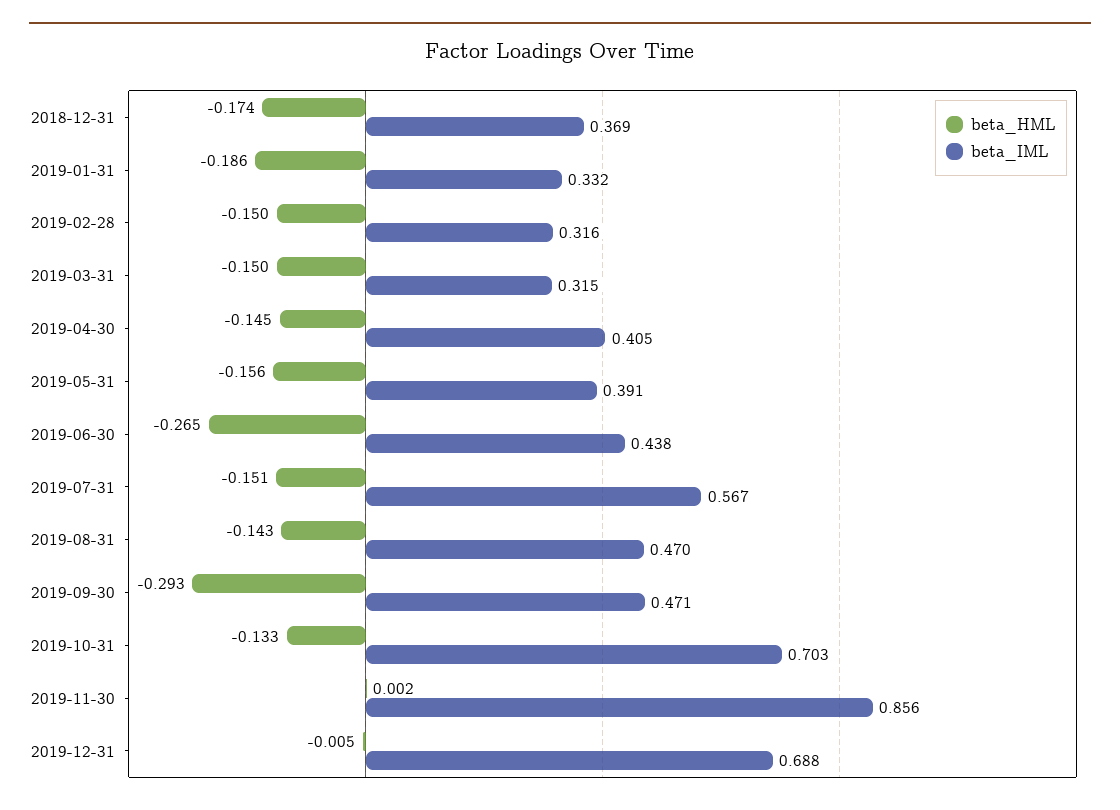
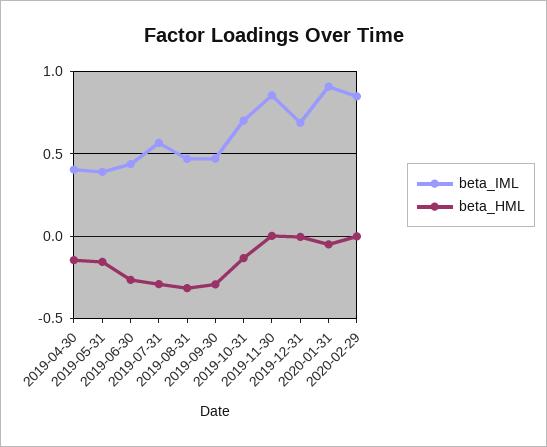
beta_HML, 2018-12-31: -0.174 -> none
beta_IML, 2018-12-31: 0.369 -> none
beta_HML, 2019-01-31: -0.186 -> none
beta_IML, 2019-01-31: 0.332 -> none
beta_HML, 2019-02-28: -0.15 -> none
beta_IML, 2019-02-28: 0.316 -> none
beta_HML, 2019-03-31: -0.15 -> none
beta_IML, 2019-03-31: 0.315 -> none
beta_HML, 2019-07-31: -0.151 -> -0.3
beta_HML, 2019-08-31: -0.143 -> -0.3
beta_IML, 2020-01-31: none -> 0.9
beta_HML, 2020-01-31: none -> -0.05
beta_IML, 2020-02-29: none -> 0.85
beta_HML, 2020-02-29: none -> 0

